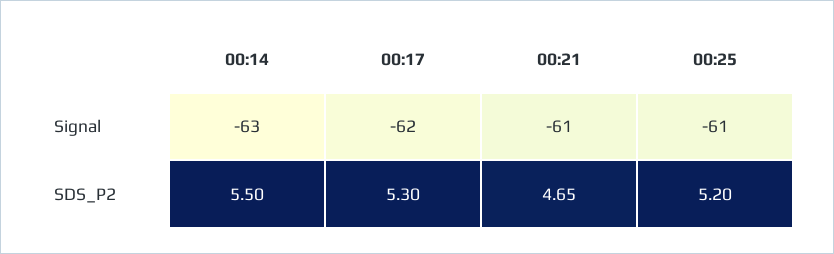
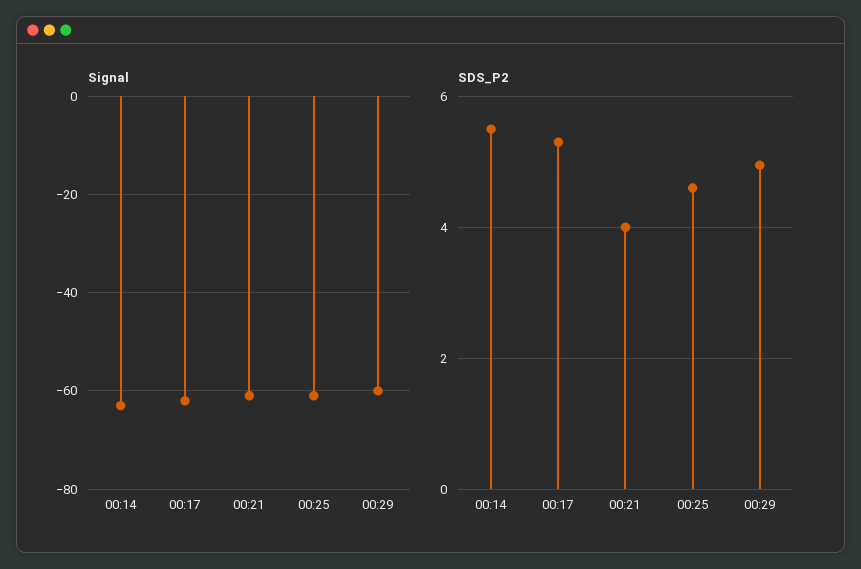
SDS_P2, 00:21: 4.65 -> 4
SDS_P2, 00:25: 5.2 -> 4.6
Signal, 00:29: none -> -60
SDS_P2, 00:29: none -> 5

